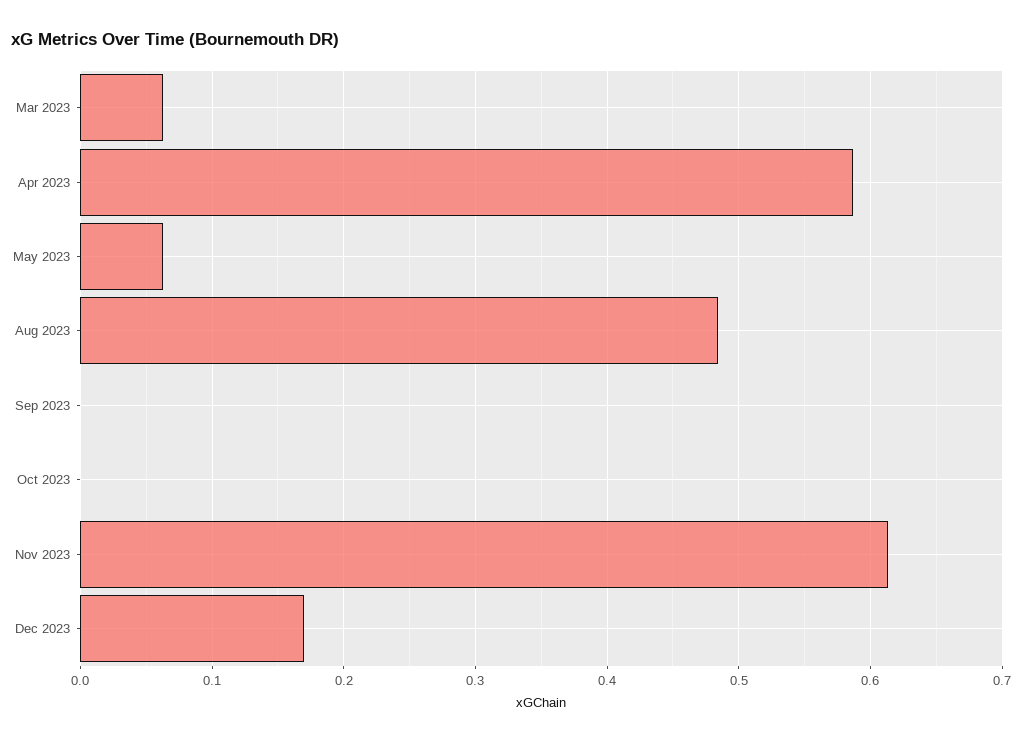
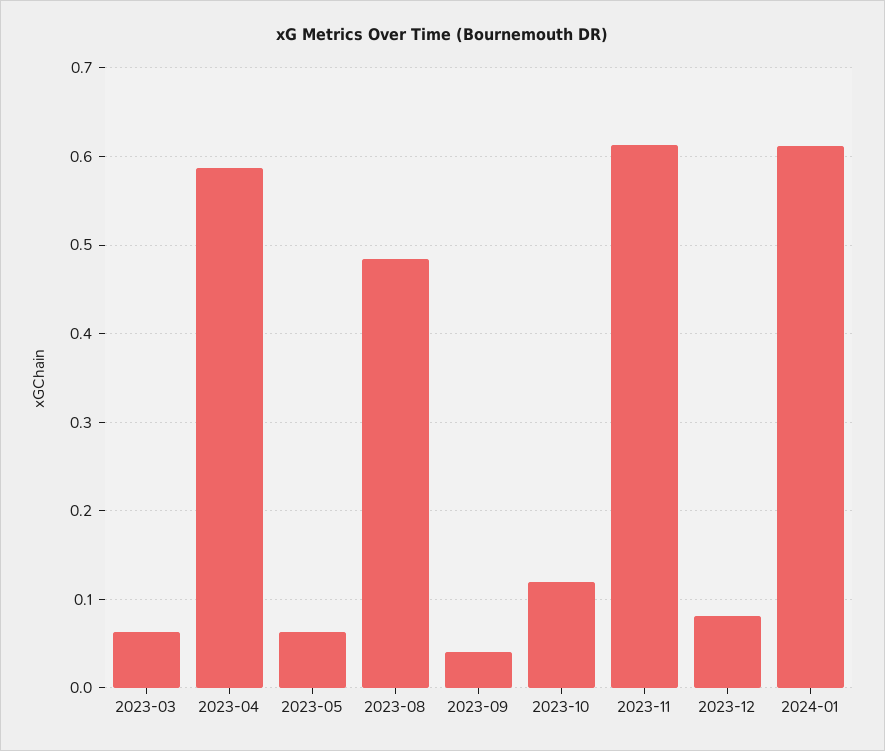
Sep 2023: 0 -> 0.04
Oct 2023: 0 -> 0.12
Dec 2023: 0.17 -> 0.08
2024-01: none -> 0.61

